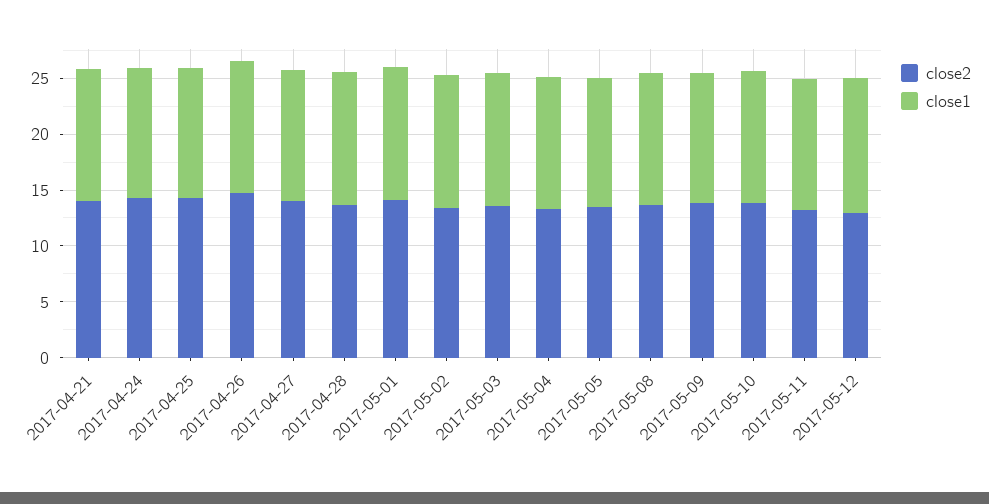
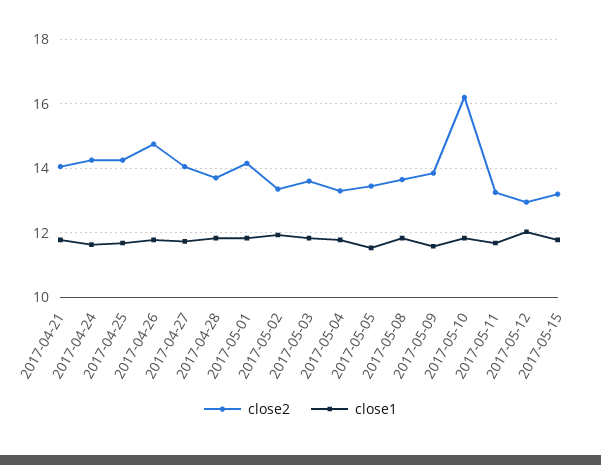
close2, 2017-05-10: 14 -> 16.2
close2, 2017-05-15: none -> 13.2
close1, 2017-05-15: none -> 11.8

